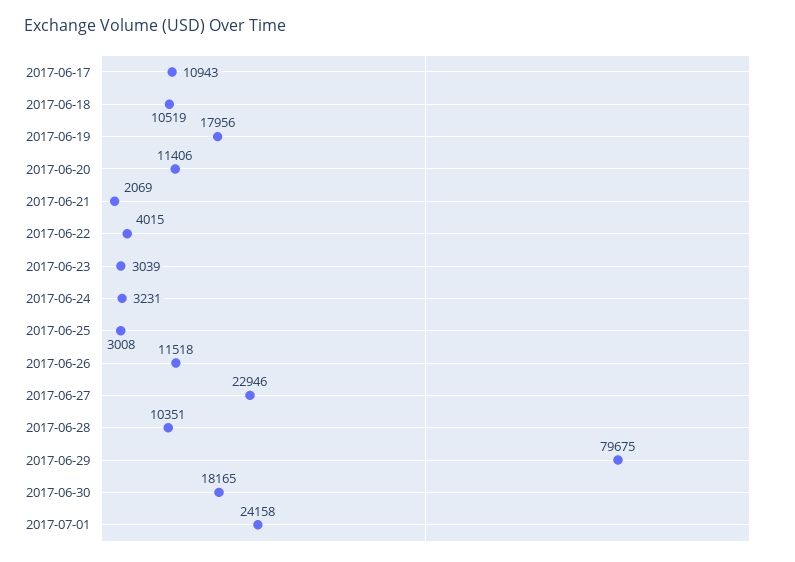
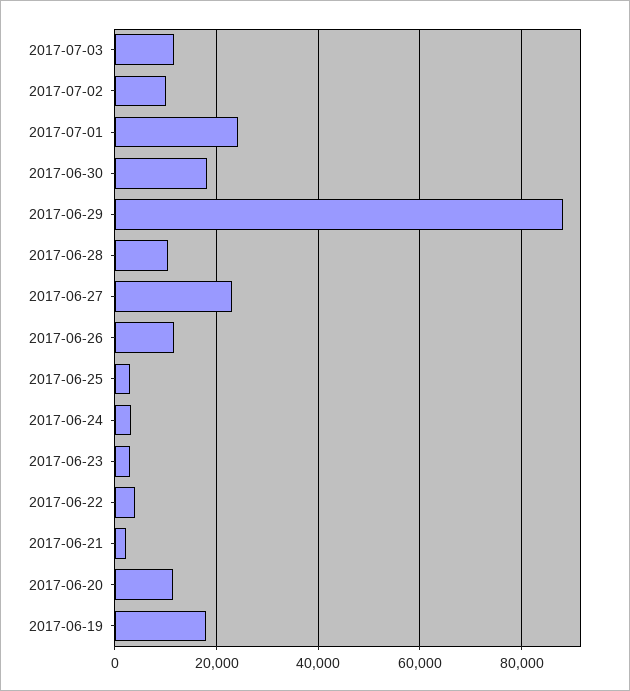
2017-06-17: 10943 -> none
2017-06-18: 10519 -> none
2017-06-29: 79675 -> 88000
2017-07-03: none -> 12000
2017-07-02: none -> 10000

